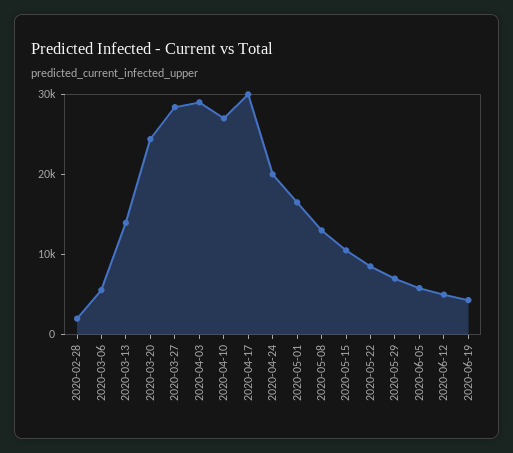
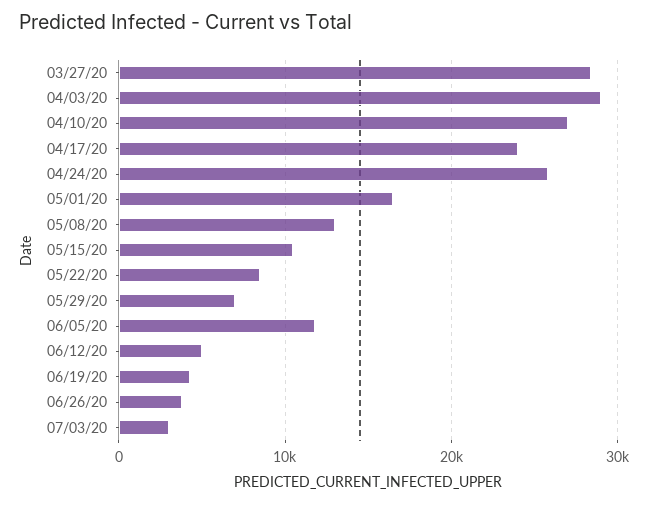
2020-02-28: 2000 -> none
2020-03-06: 6000 -> none
2020-03-13: 14000 -> none
2020-03-20: 24000 -> none
2020-04-17: 30000 -> 24000
2020-04-24: 20000 -> 26000
2020-06-05: 6000 -> 12000
06/26/20: none -> 4000
07/03/20: none -> 3000

